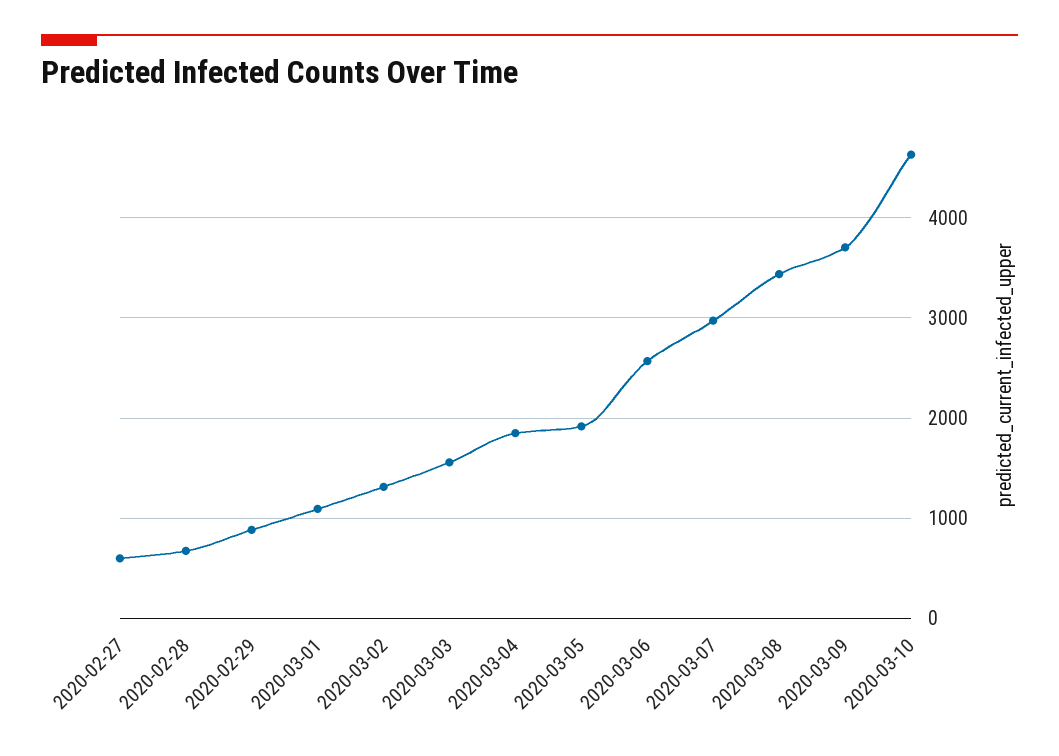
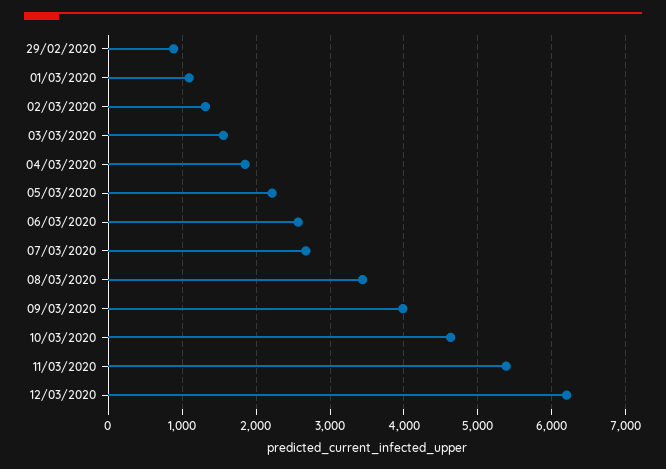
2020-02-27: 600 -> none
2020-02-28: 700 -> none
2020-03-05: 1900 -> 2200
2020-03-07: 3000 -> 2700
2020-03-09: 3700 -> 4000
11/03/2020: none -> 5400
12/03/2020: none -> 6200

